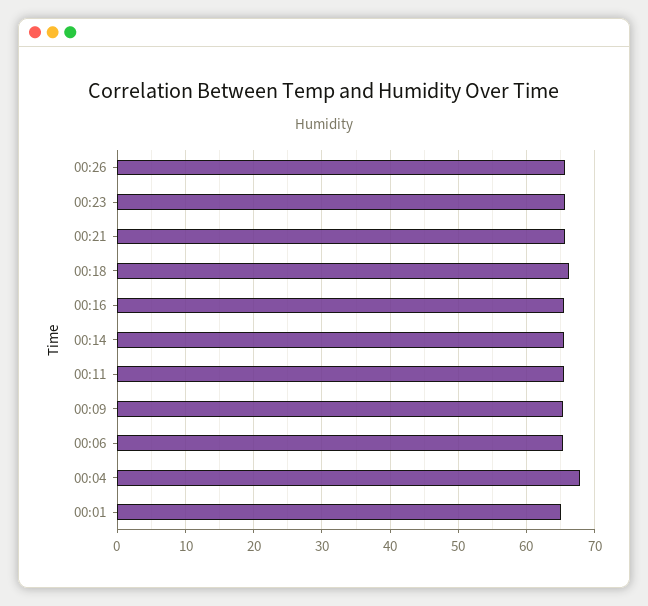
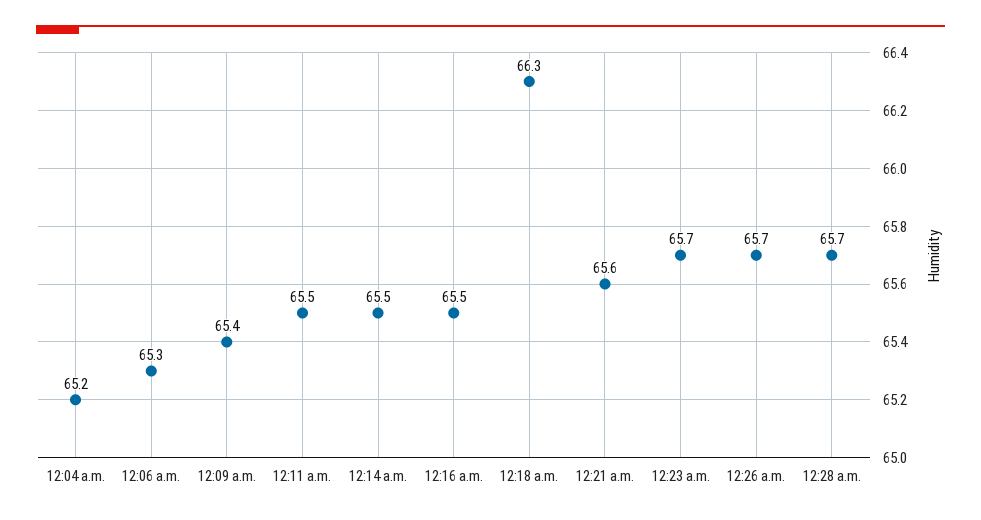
00:04: 68 -> 65.2
00:01: 65 -> none
12:28 a.m.: none -> 65.7

